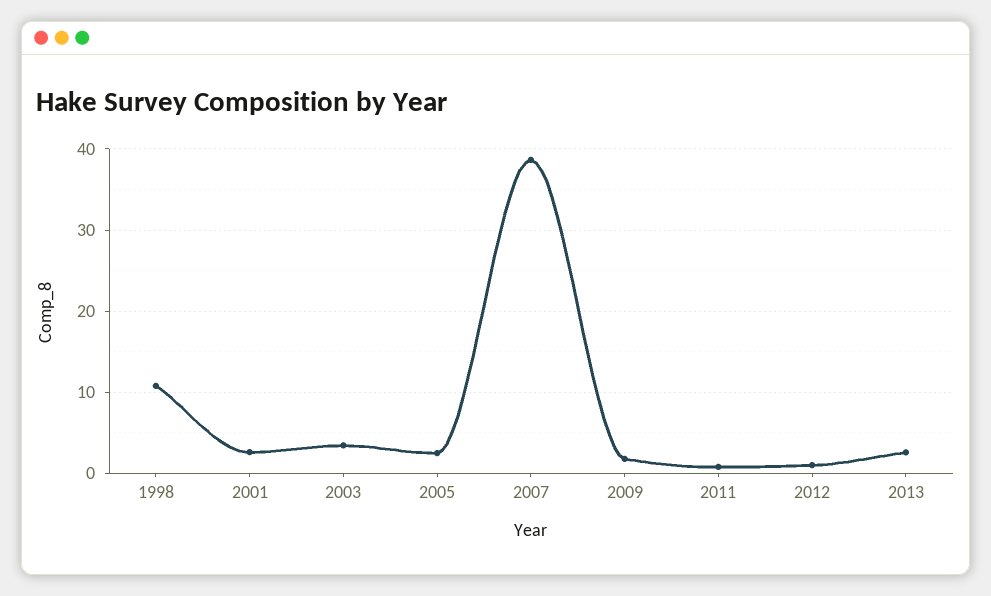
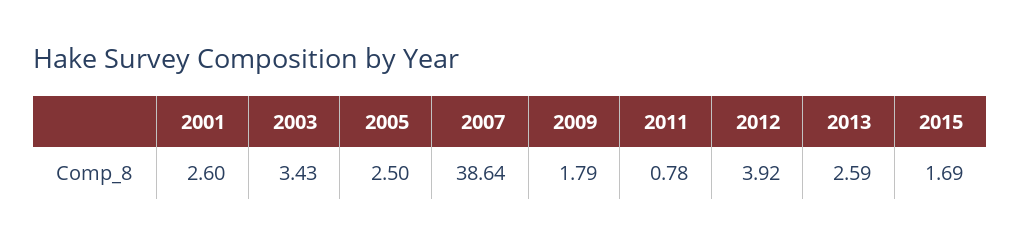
1998: 11 -> none
2012: 1 -> 3.92
2015: none -> 1.69

